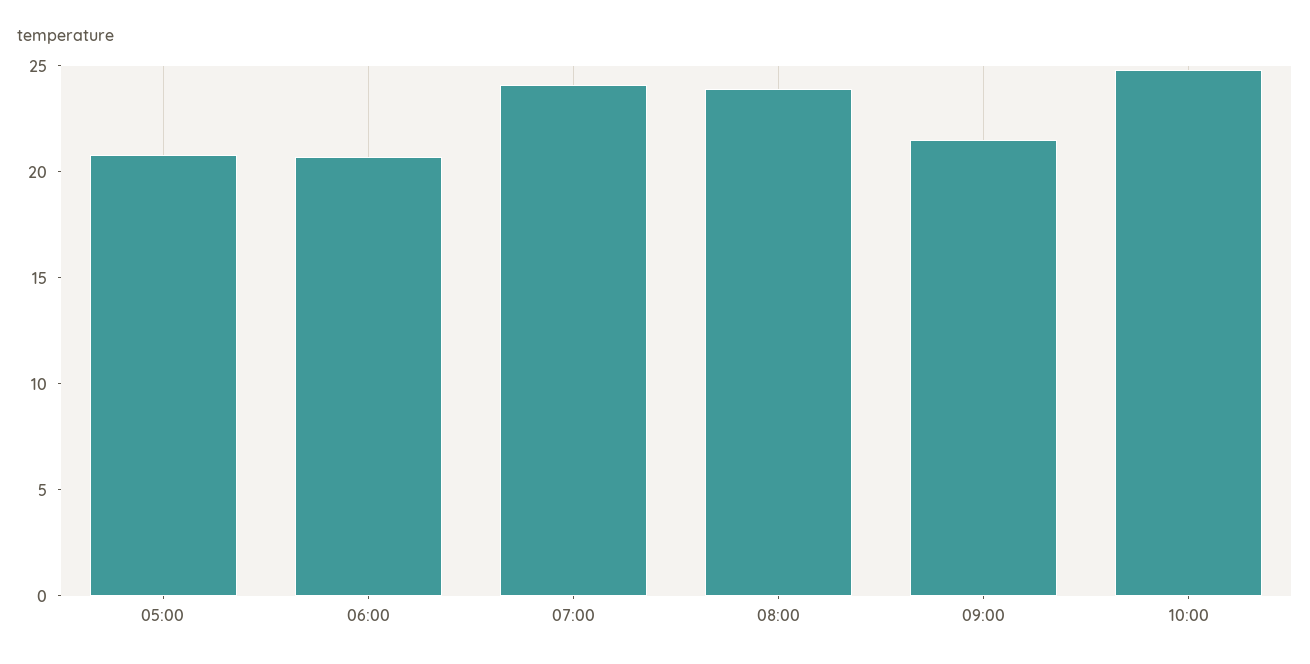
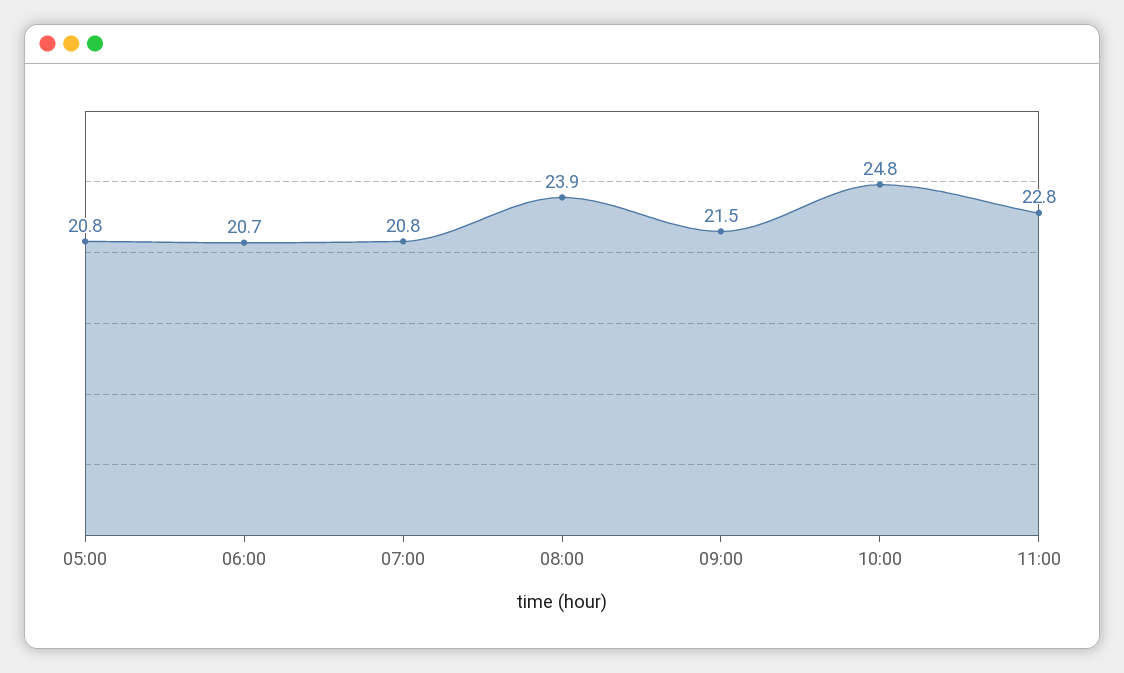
07:00: 24 -> 20.8
11:00: none -> 22.8

